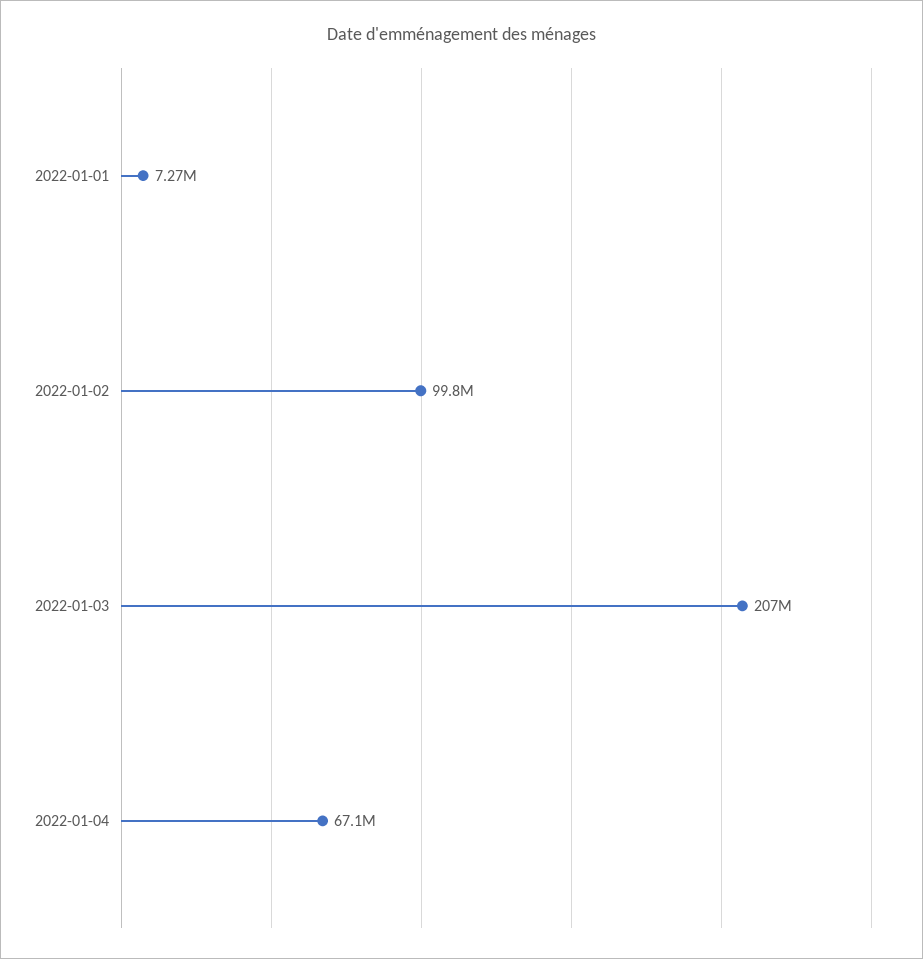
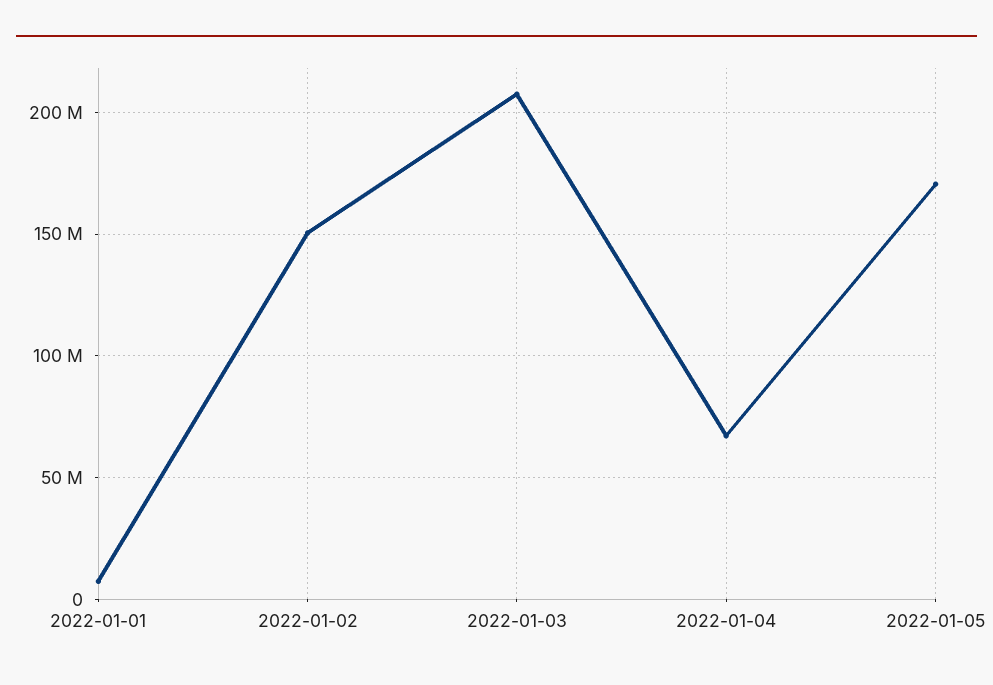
2022-01-02: 99800000 -> 150000000
2022-01-05: none -> 170000000

